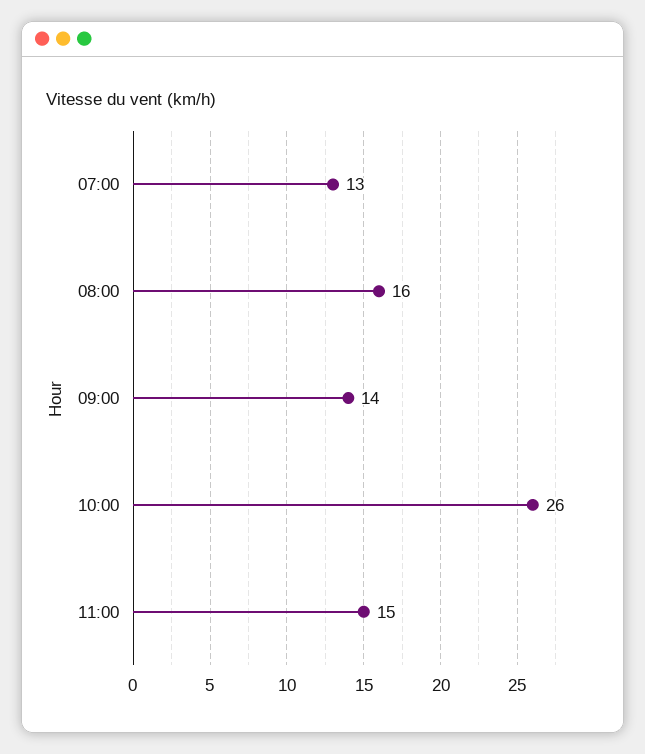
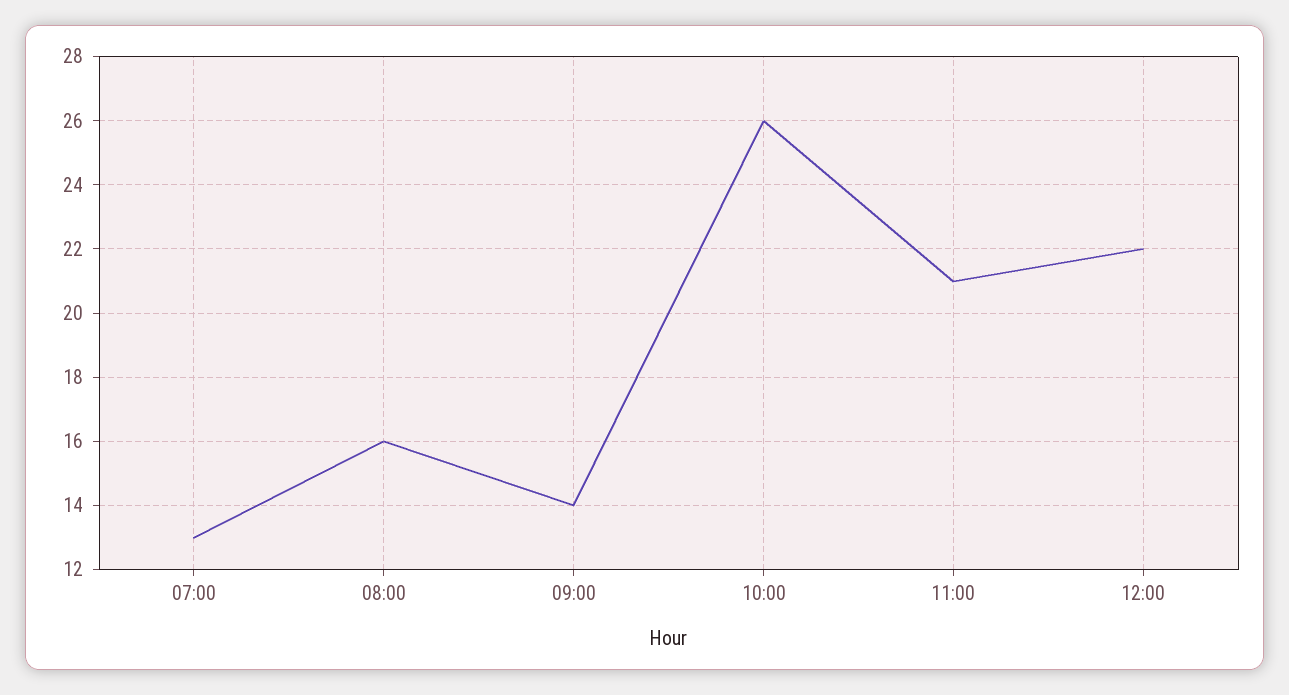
11:00: 15 -> 21
12:00: none -> 22

